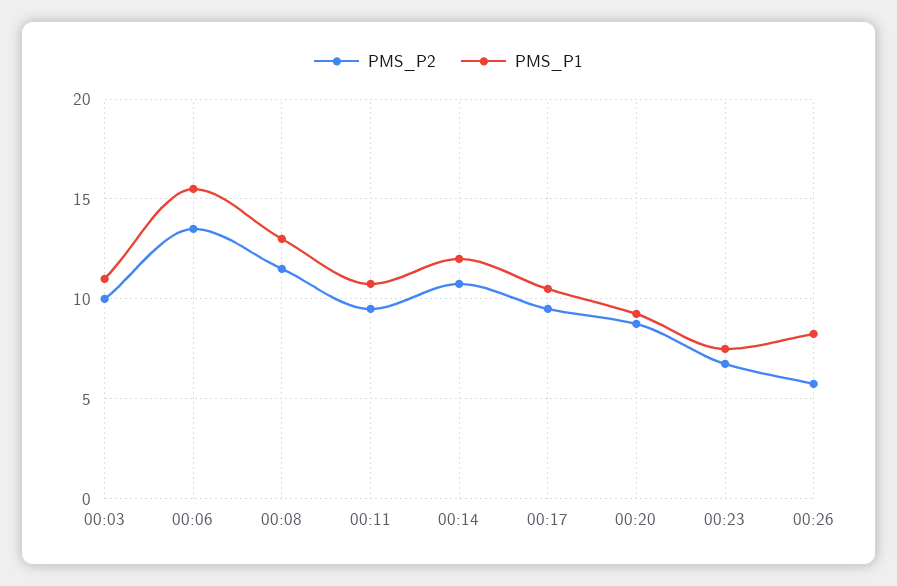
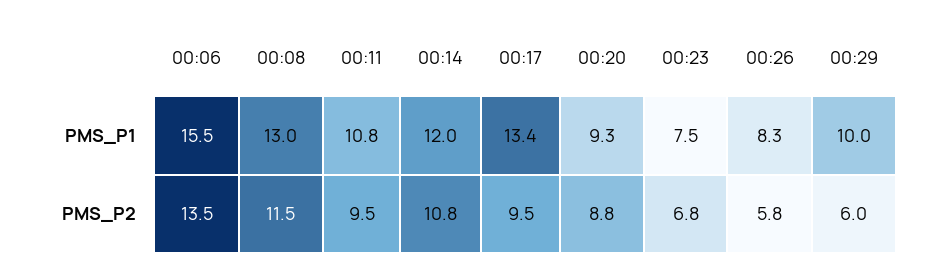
PMS_P2, 00:03: 10 -> none
PMS_P1, 00:03: 11 -> none
PMS_P1, 00:17: 10.5 -> 13.4
PMS_P1, 00:29: none -> 10
PMS_P2, 00:29: none -> 6

